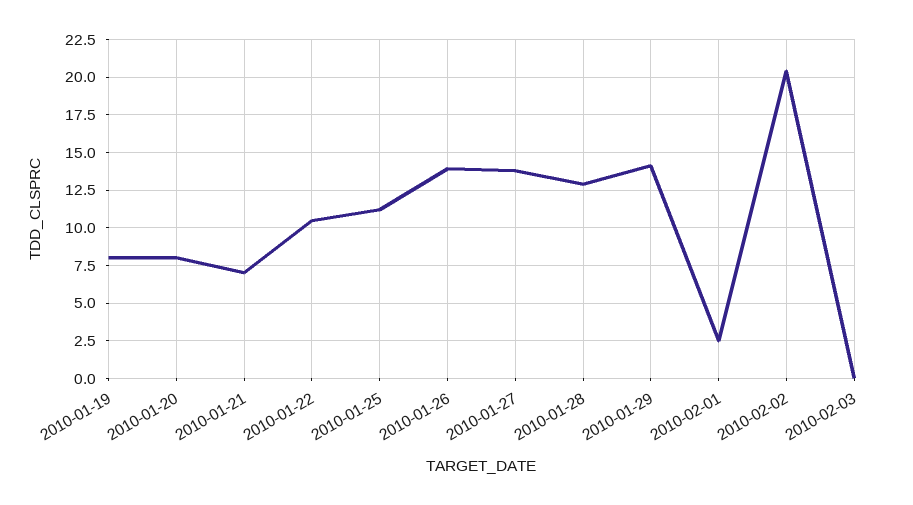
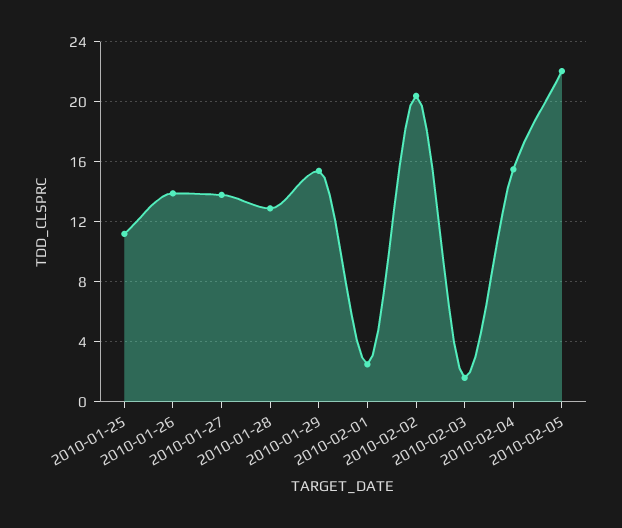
2010-01-19: 8 -> none
2010-01-20: 8 -> none
2010-01-21: 7 -> none
2010-01-22: 10.5 -> none
2010-01-29: 14 -> 15.5
2010-02-03: 0 -> 1.5
2010-02-04: none -> 15.5
2010-02-05: none -> 22

